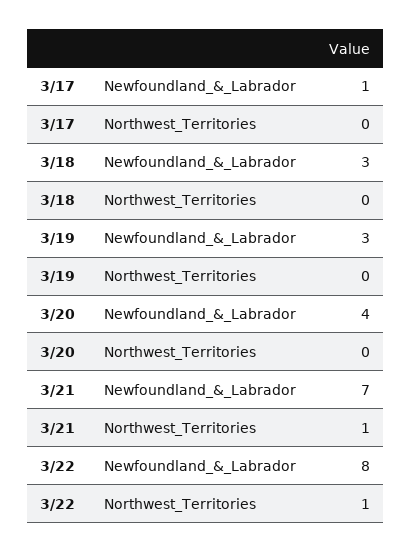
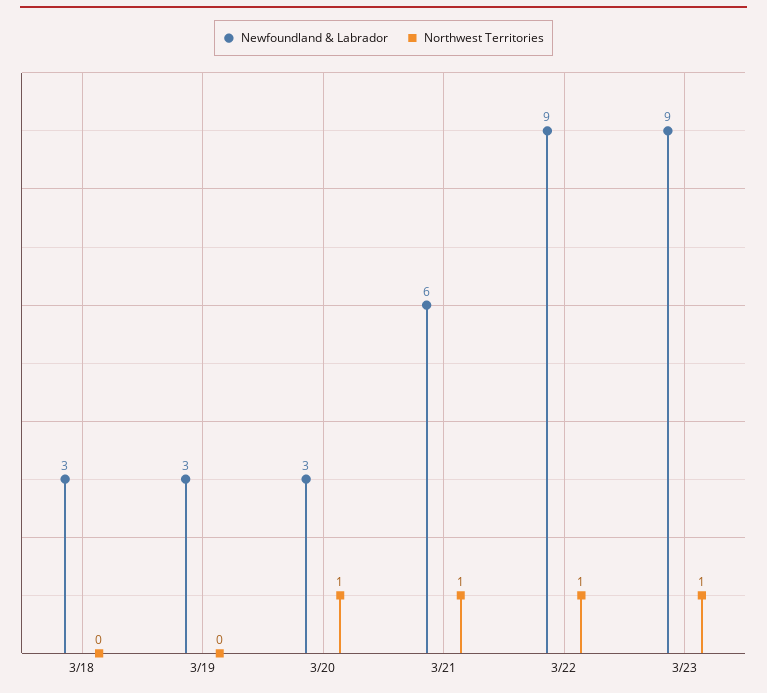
Newfoundland_&_Labrador, 3/17: 1 -> none
Northwest_Territories, 3/17: 0 -> none
Newfoundland_&_Labrador, 3/20: 4 -> 3
Northwest_Territories, 3/20: 0 -> 1
Newfoundland_&_Labrador, 3/21: 7 -> 6
Newfoundland_&_Labrador, 3/22: 8 -> 9
Newfoundland_&_Labrador, 3/23: none -> 9
Northwest_Territories, 3/23: none -> 1

